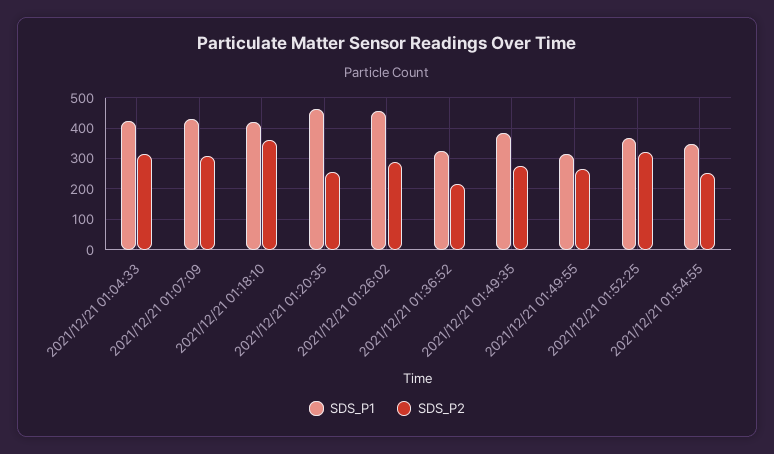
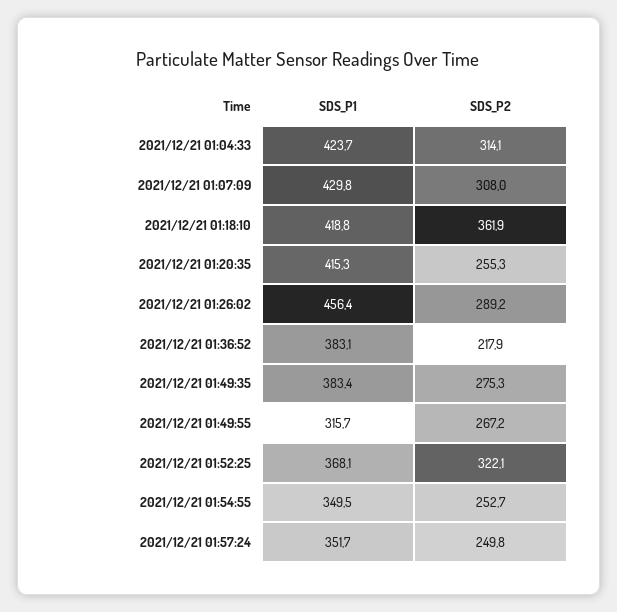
SDS_P1, 2021/12/21 01:20:35: 460 -> 415.3
SDS_P1, 2021/12/21 01:36:52: 320 -> 383.1
SDS_P1, 2021/12/21 01:57:24: none -> 351.7
SDS_P2, 2021/12/21 01:57:24: none -> 249.8

